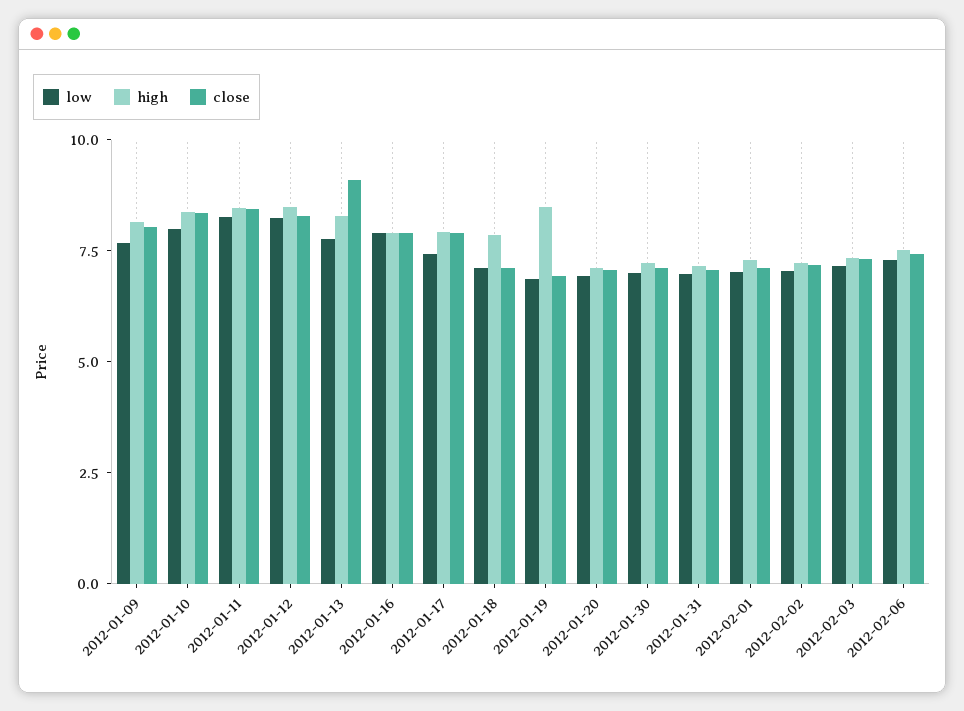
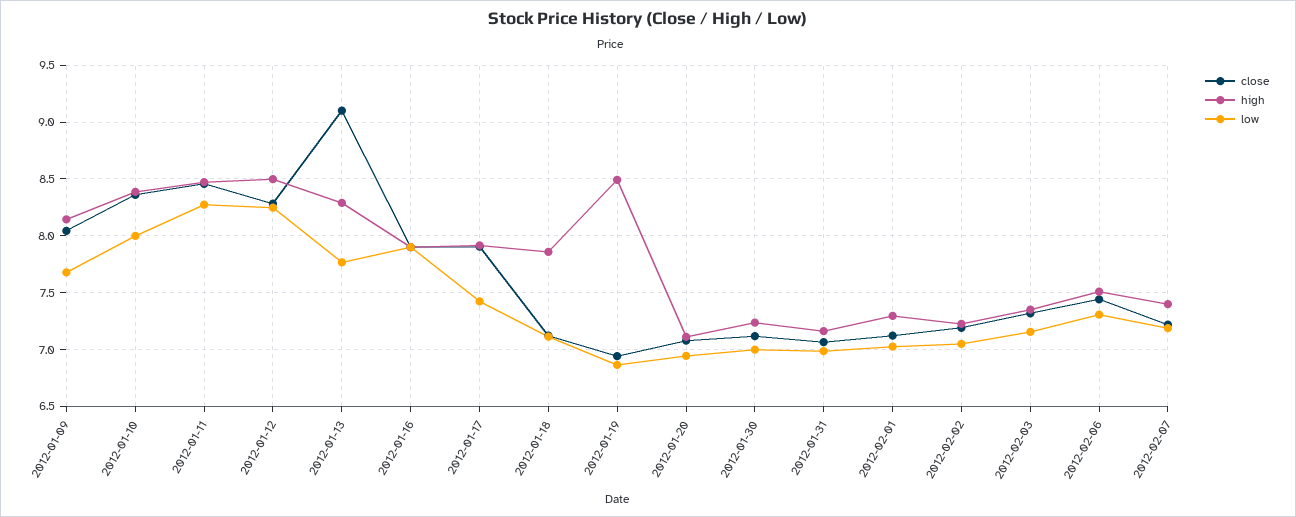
close, 2012-02-07: none -> 7.2
high, 2012-02-07: none -> 7.4
low, 2012-02-07: none -> 7.2

